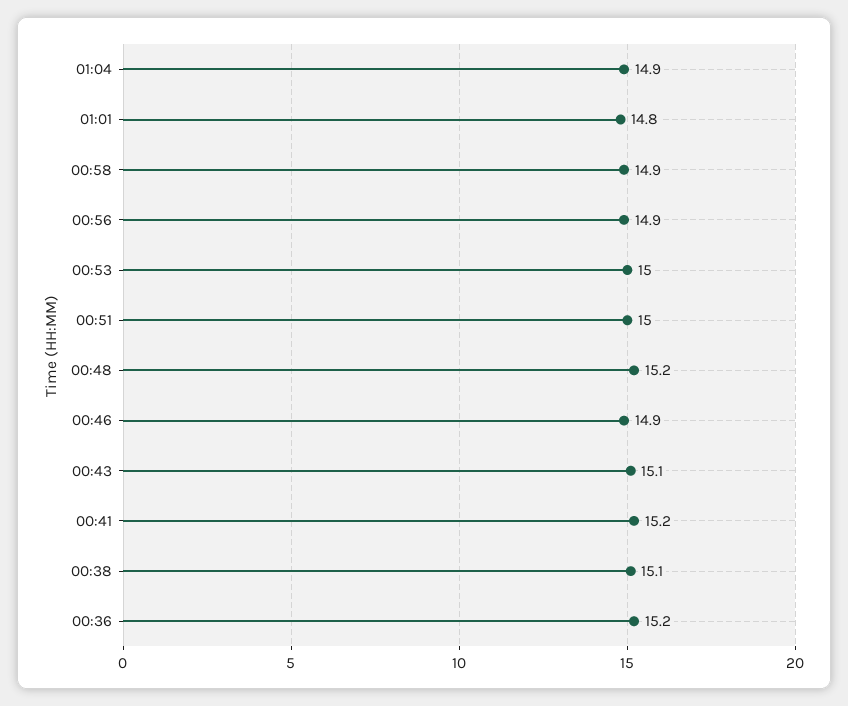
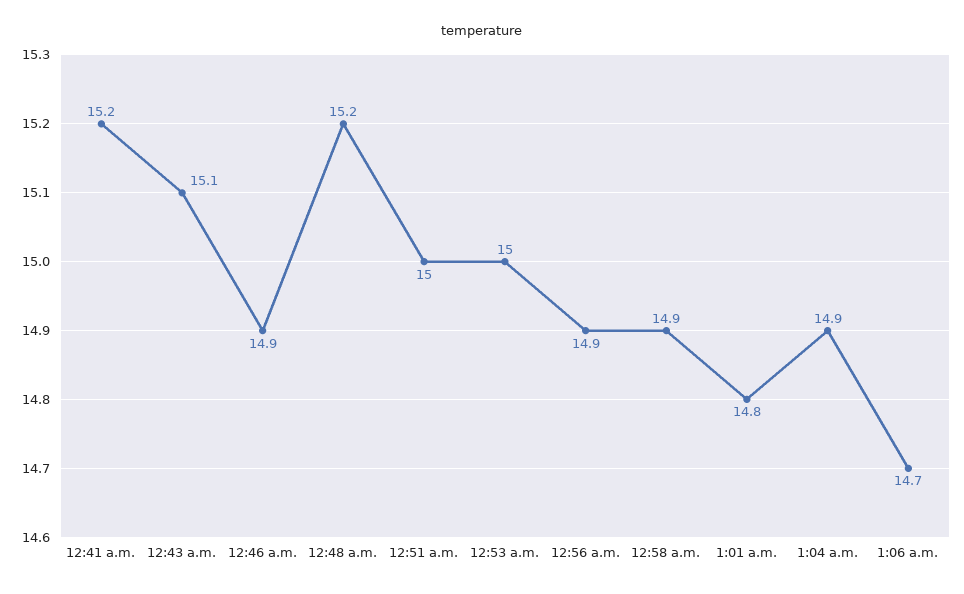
00:38: 15.1 -> none
00:36: 15.2 -> none
1:06 a.m.: none -> 14.7

